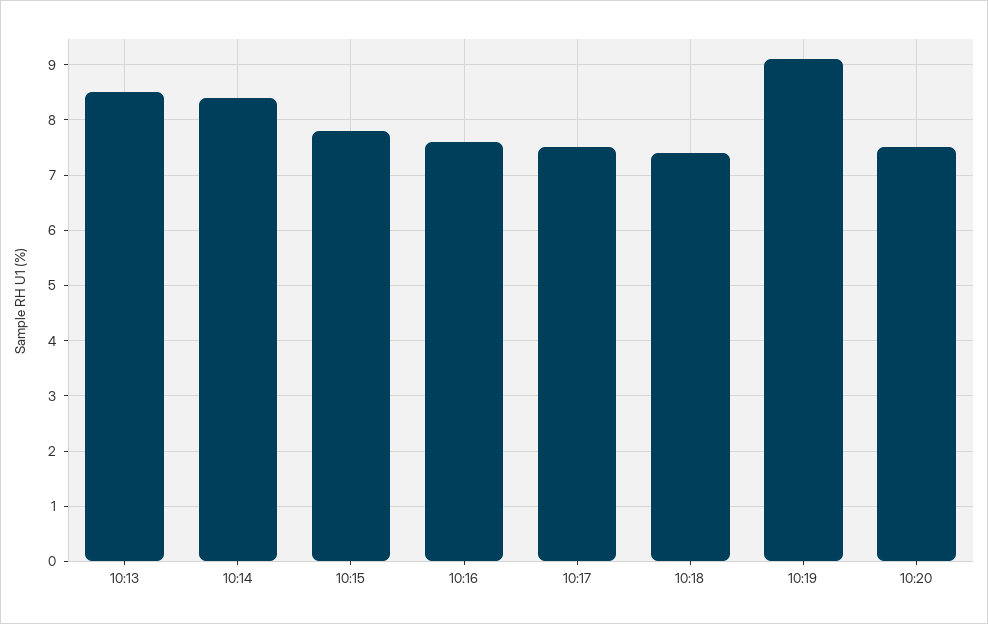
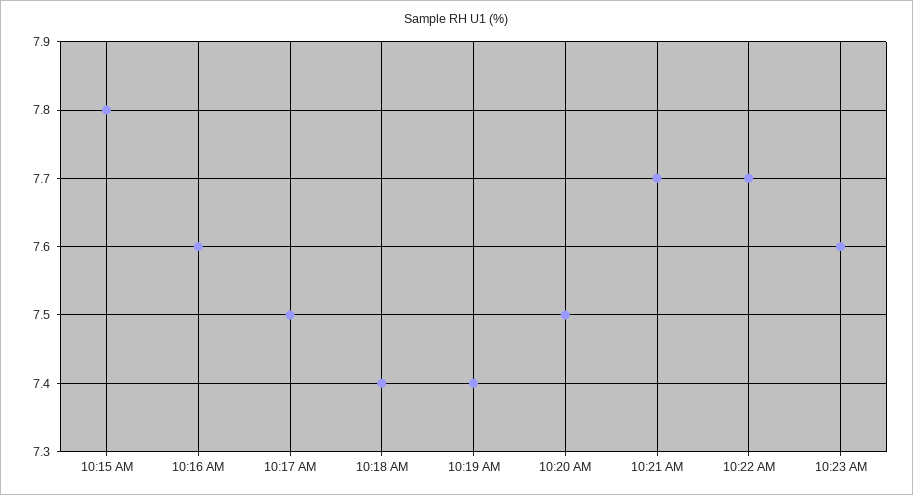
10:13: 8.5 -> none
10:14: 8.5 -> none
10:19: 9 -> 7.4
10:21 AM: none -> 7.7
10:22 AM: none -> 7.7
10:23 AM: none -> 7.6

